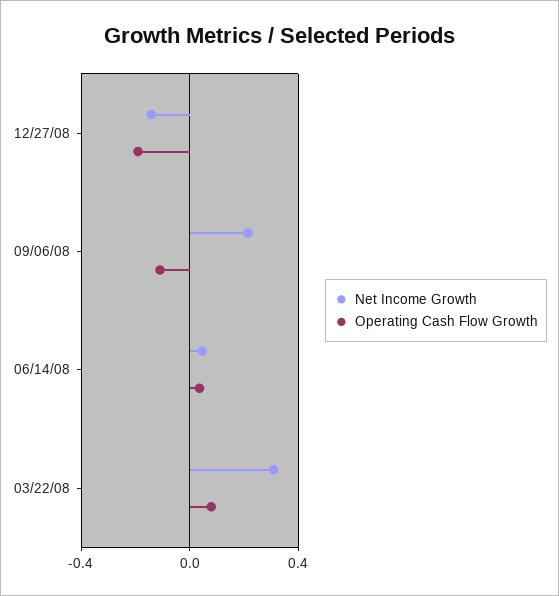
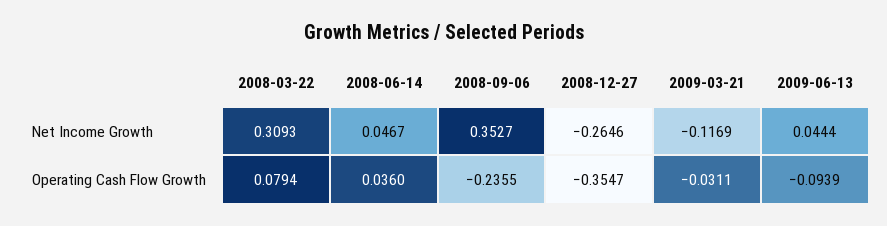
Net Income Growth, 12/27/08: -0.15 -> -0.2646
Operating Cash Flow Growth, 12/27/08: -0.2 -> -0.3547
Net Income Growth, 09/06/08: 0.2 -> 0.3527
Operating Cash Flow Growth, 09/06/08: -0.1 -> -0.2355
Net Income Growth, 2009-03-21: none -> -0.1169
Net Income Growth, 2009-06-13: none -> 0.0444
Operating Cash Flow Growth, 2009-03-21: none -> -0.0311
Operating Cash Flow Growth, 2009-06-13: none -> -0.0939

